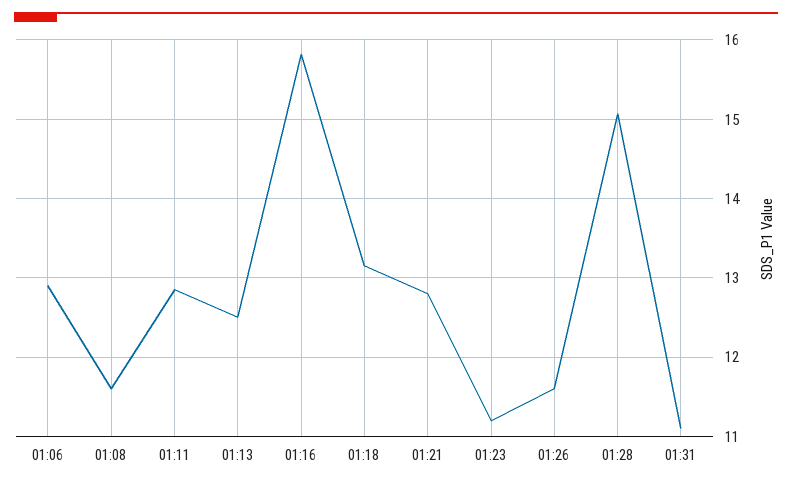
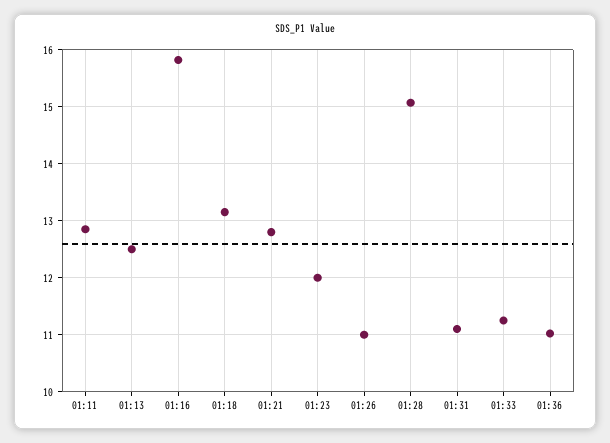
01:06: 12.9 -> none
01:08: 11.6 -> none
01:23: 11.2 -> 12
01:26: 11.6 -> 11
01:33: none -> 11.2
01:36: none -> 11

